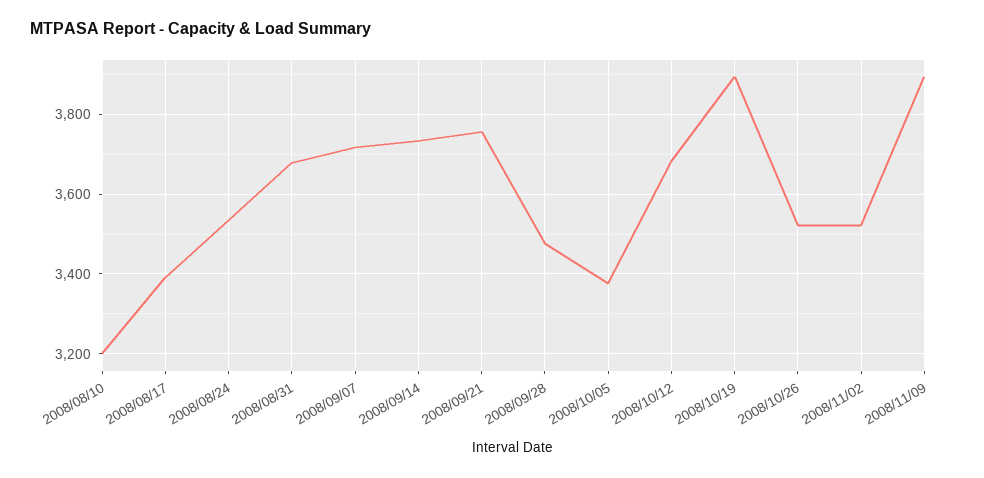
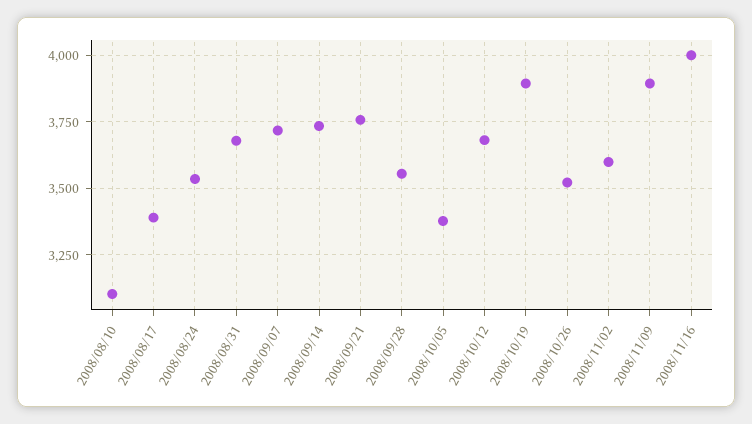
2008/08/10: 3200 -> 3100
2008/09/28: 3480 -> 3550
2008/11/02: 3520 -> 3600
2008/11/16: none -> 4000

